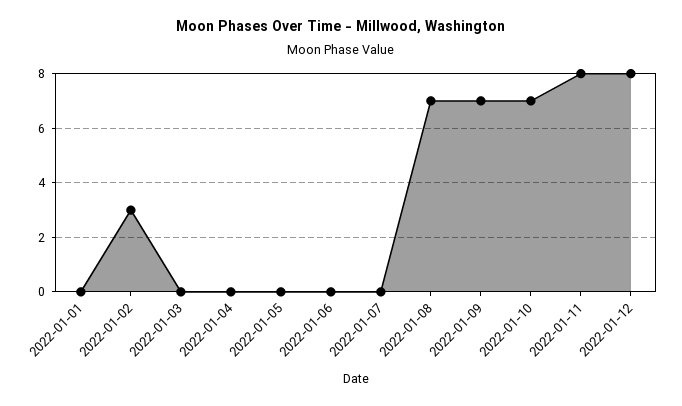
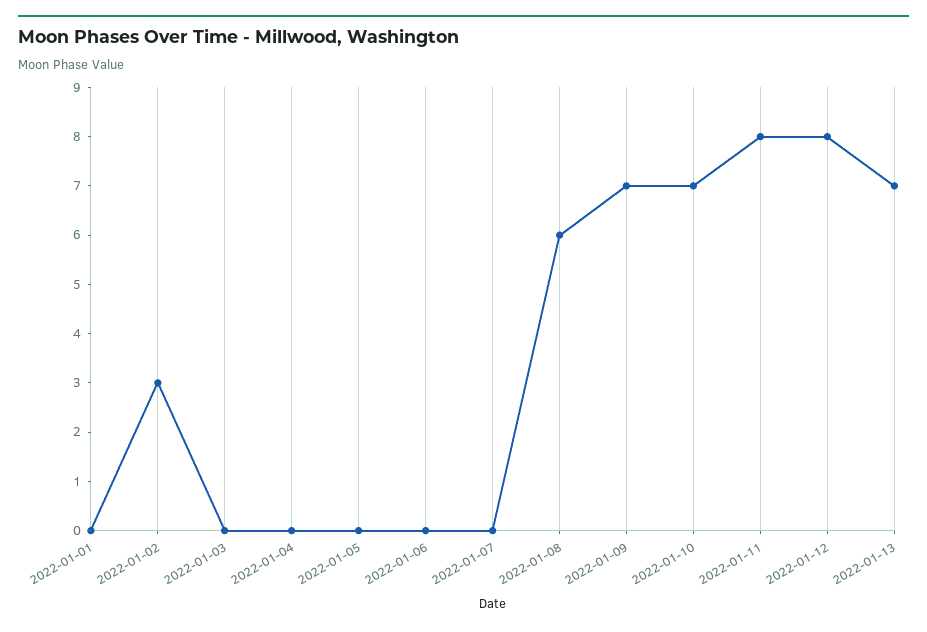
2022-01-08: 7 -> 6
2022-01-13: none -> 7

